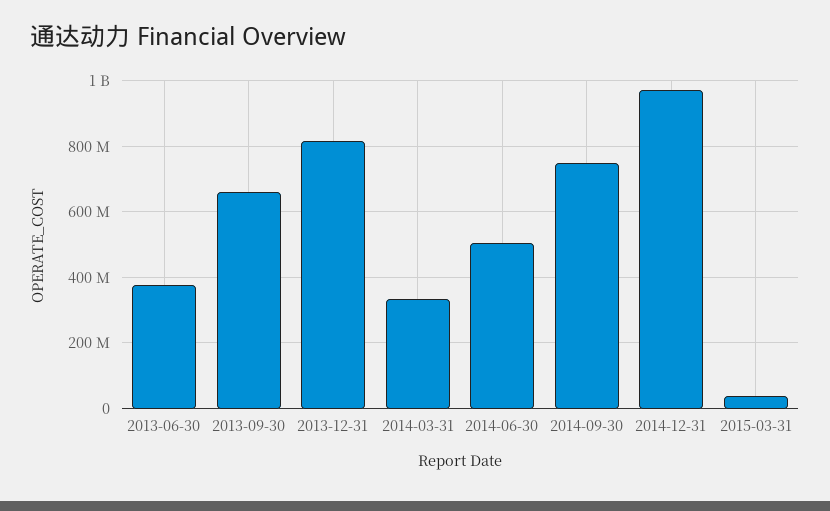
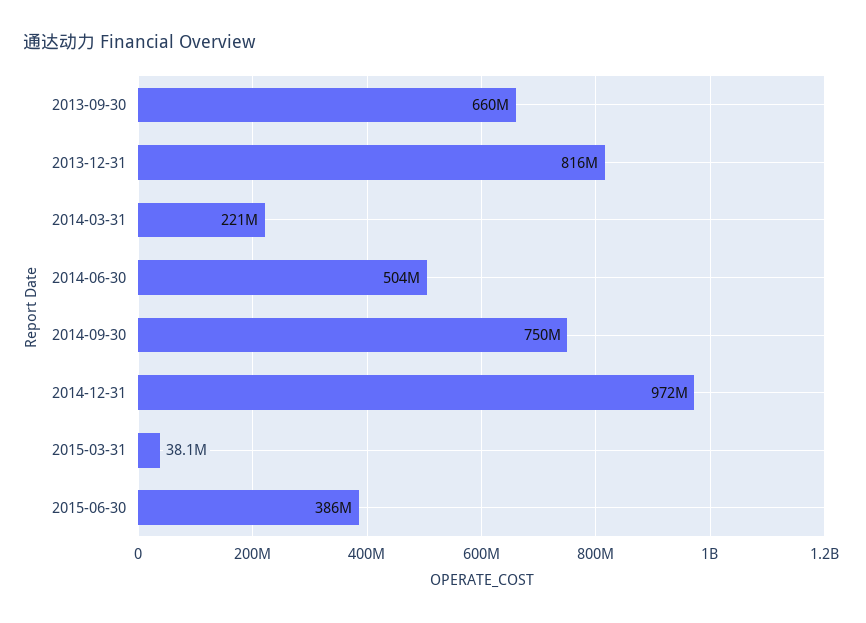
2013-06-30: 380000000 -> none
2014-03-31: 340000000 -> 221000000
2015-06-30: none -> 386000000

